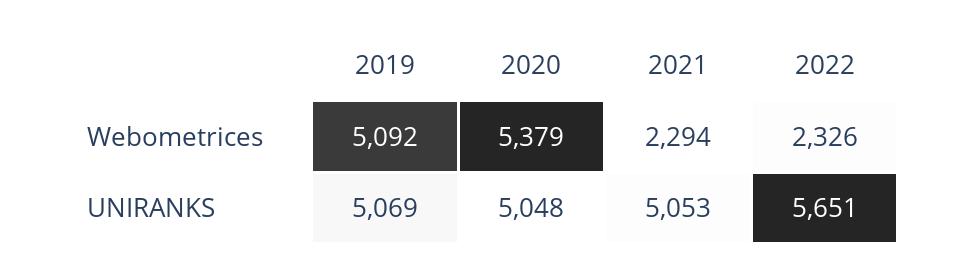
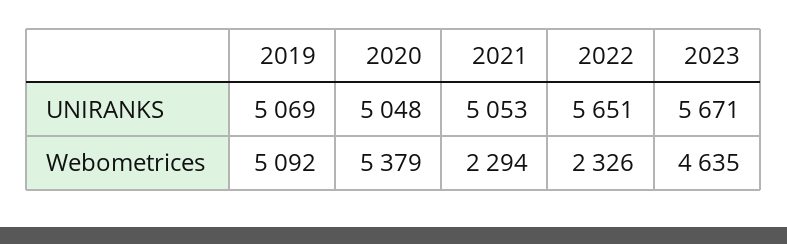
2023, UNIRANKS: none -> 5671
2023, Webometrices: none -> 4635

